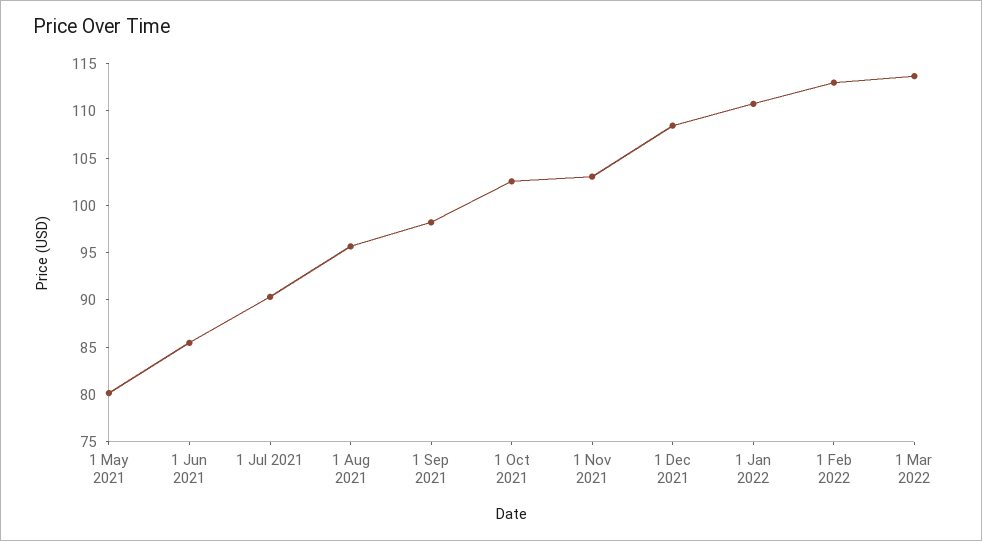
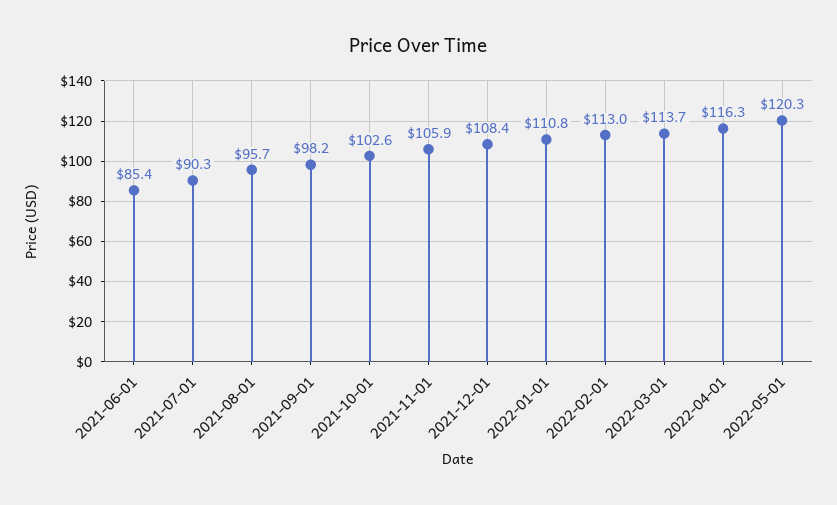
1 May 2021: 80 -> none
1 Nov 2021: 103 -> 105.9
2022-04-01: none -> 116.3
2022-05-01: none -> 120.3

